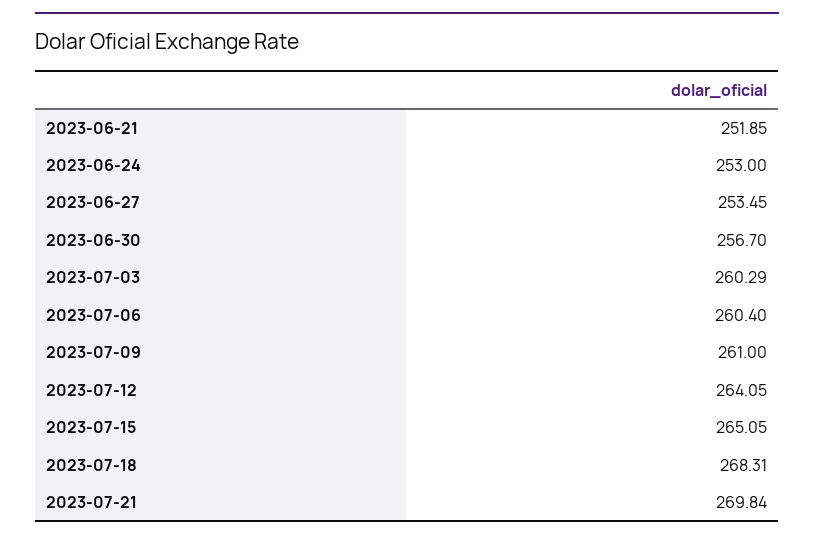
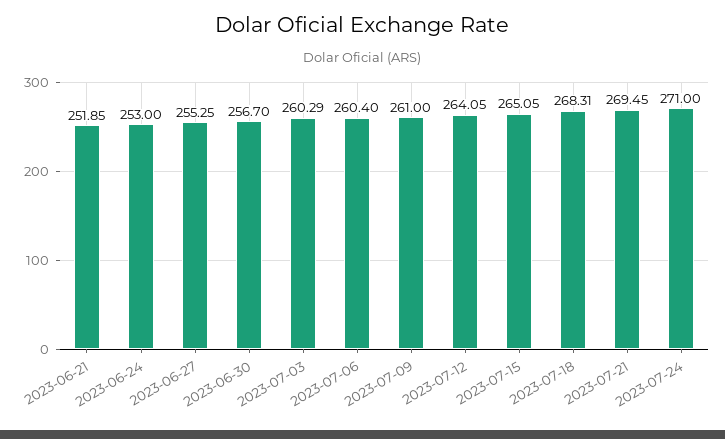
2023-06-27: 253.45 -> 255.25
2023-07-21: 269.84 -> 269.45
2023-07-24: none -> 271

